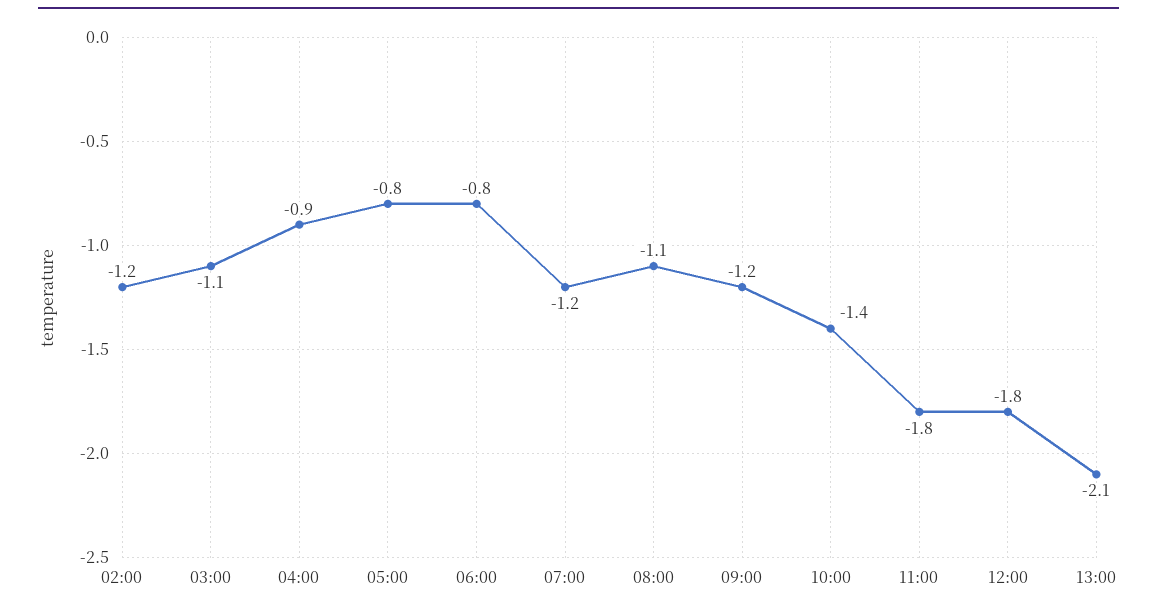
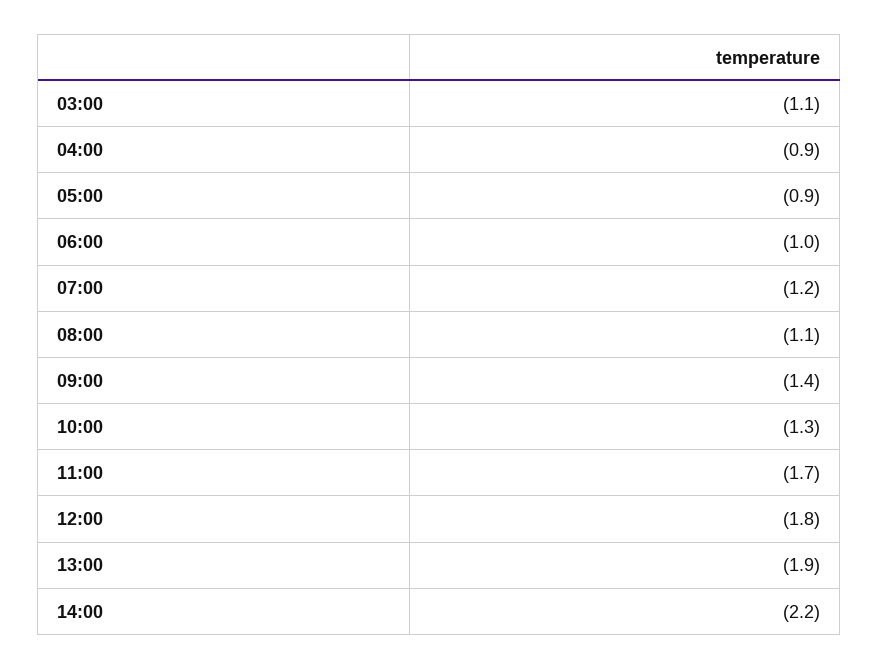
02:00: -1.2 -> none
05:00: -0.8 -> -0.9
06:00: -0.8 -> -1
09:00: -1.2 -> -1.4
10:00: -1.4 -> -1.3
11:00: -1.8 -> -1.7
13:00: -2.1 -> -1.9
14:00: none -> -2.2

